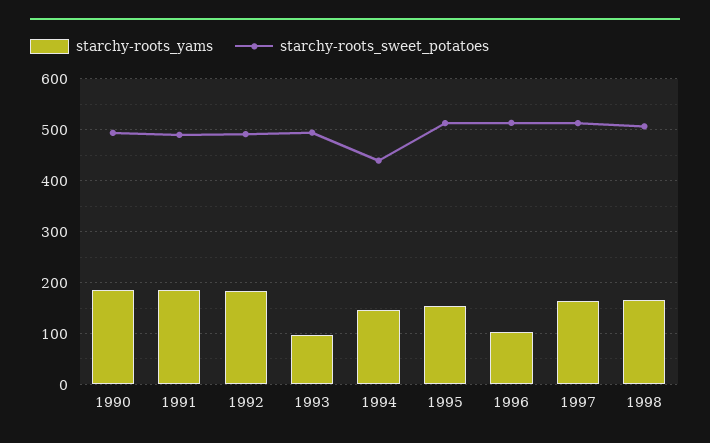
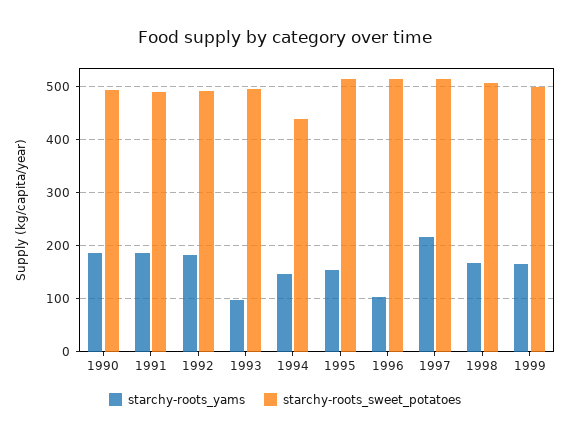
starchy-roots_yams, 1997: 160 -> 220
starchy-roots_yams, 1999: none -> 160
starchy-roots_sweet_potatoes, 1999: none -> 500

